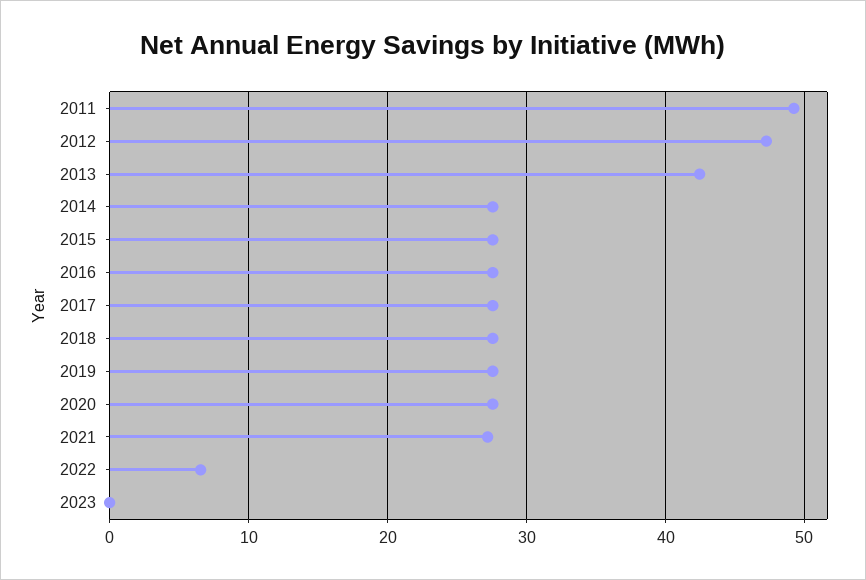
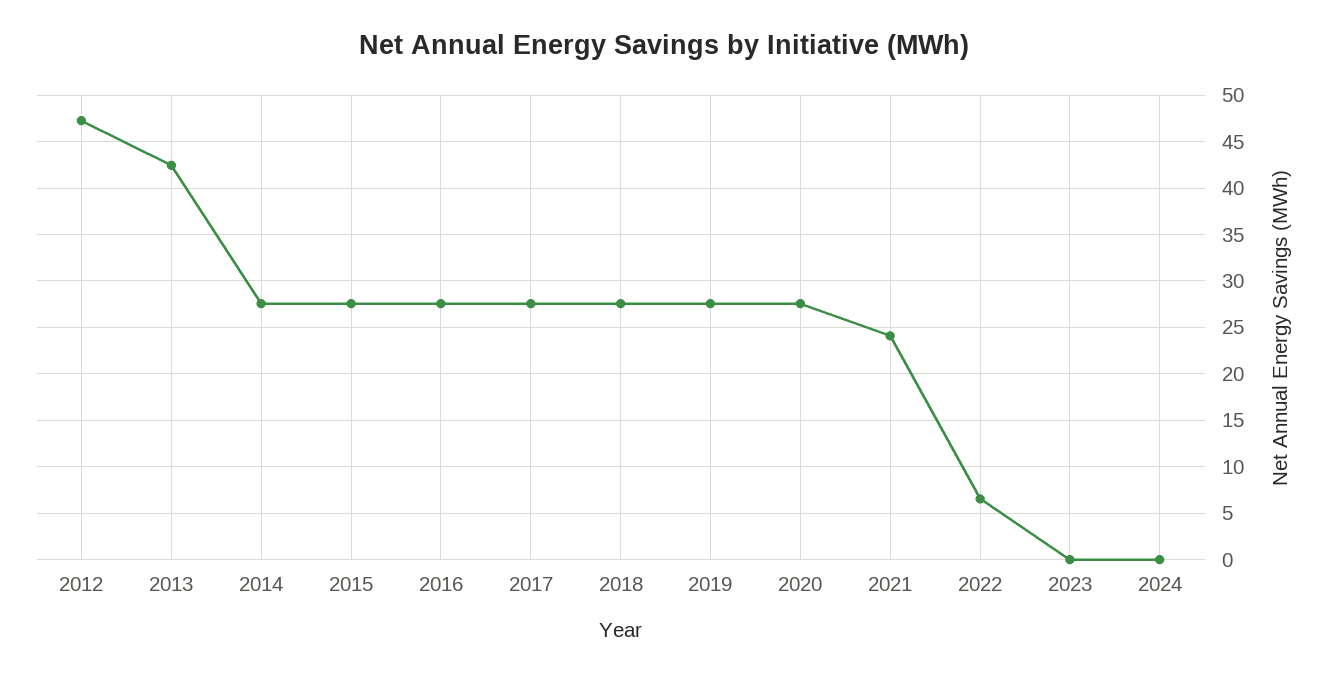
2011: 49 -> none
2021: 27 -> 24
2024: none -> 0

